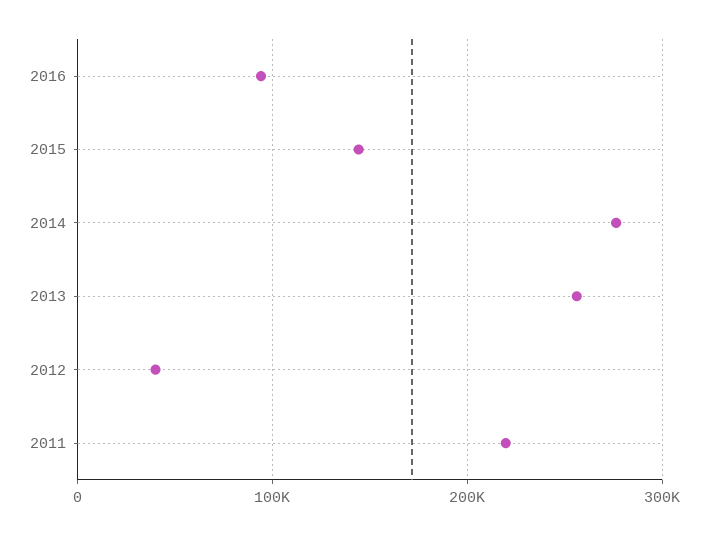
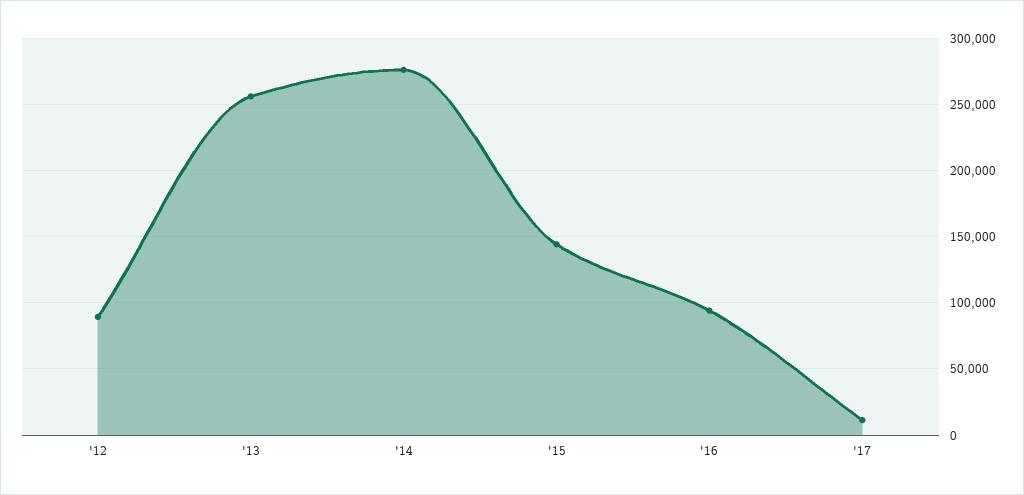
2012: 40000 -> 90000
2011: 220000 -> none
'17: none -> 10000

